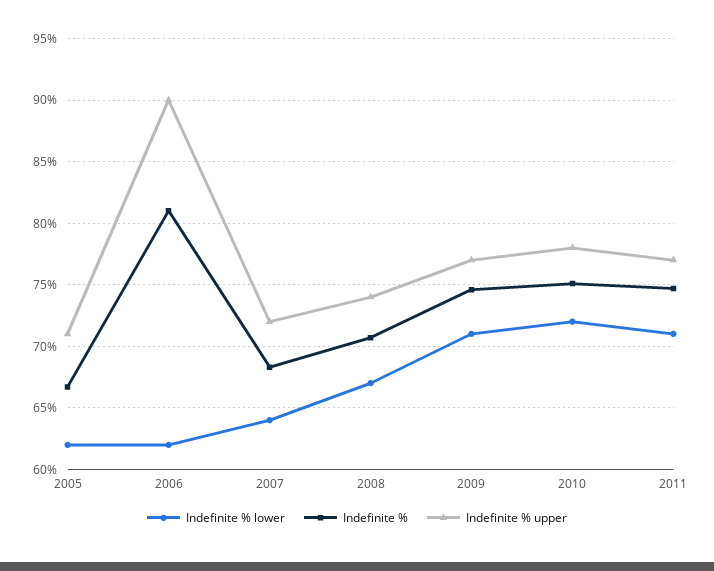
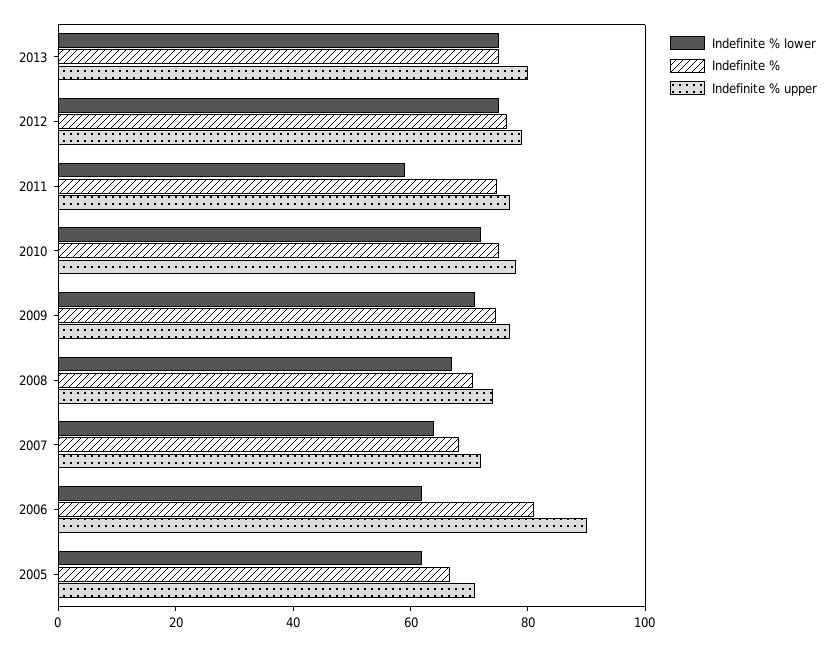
Indefinite % lower, 2011: 71 -> 60
Indefinite % lower, 2013: none -> 75
Indefinite %, 2013: none -> 75
Indefinite % upper, 2013: none -> 80
Indefinite % lower, 2012: none -> 75
Indefinite %, 2012: none -> 75
Indefinite % upper, 2012: none -> 80

